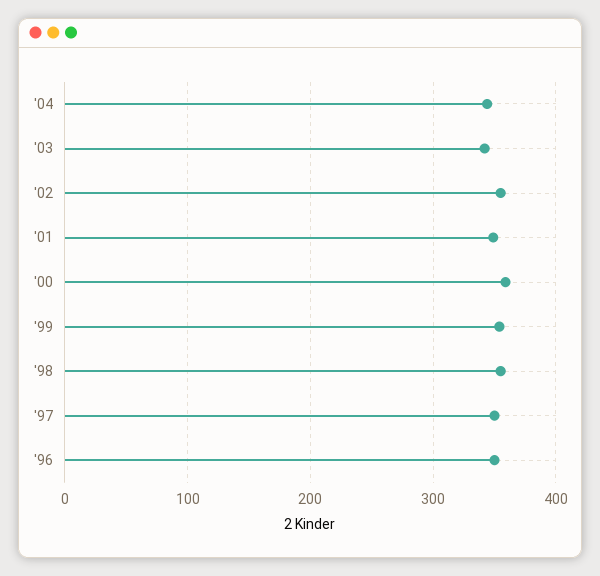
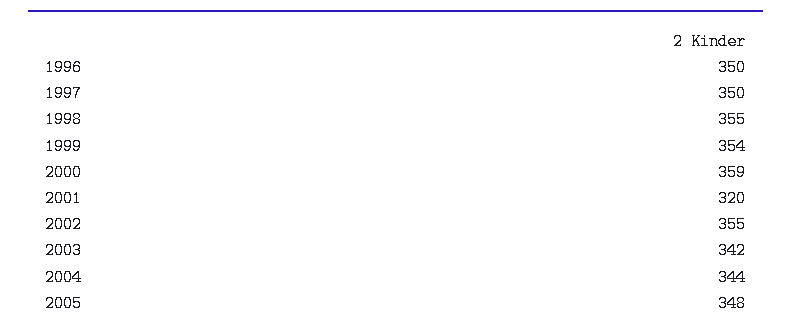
'01: 350 -> 320
2005: none -> 348

